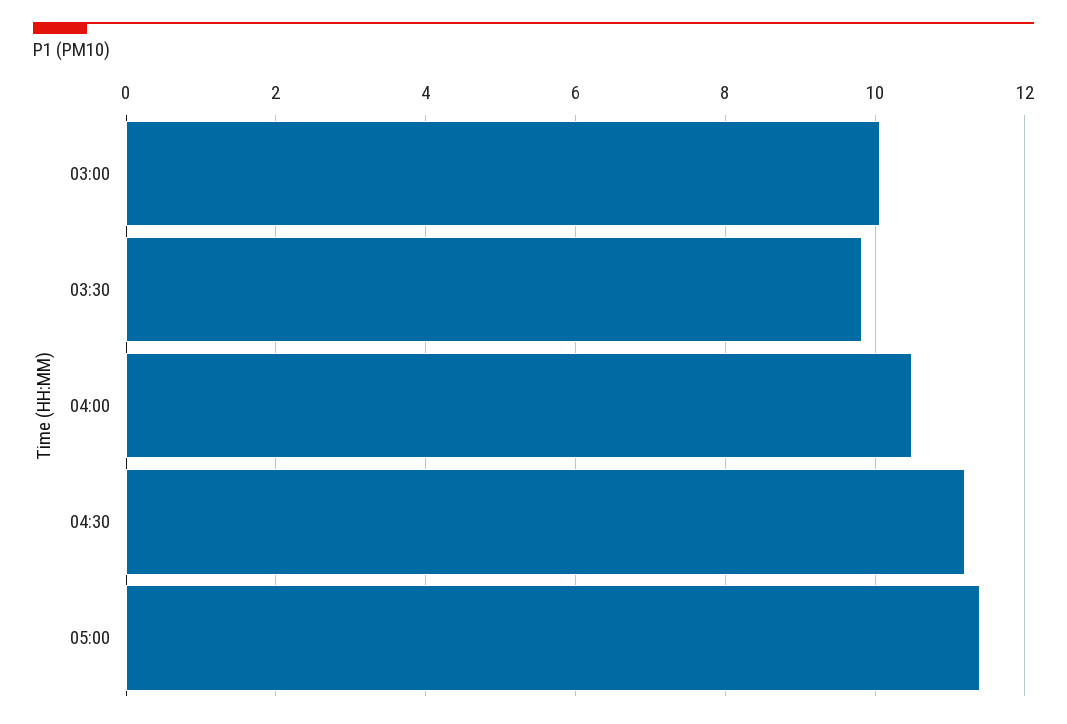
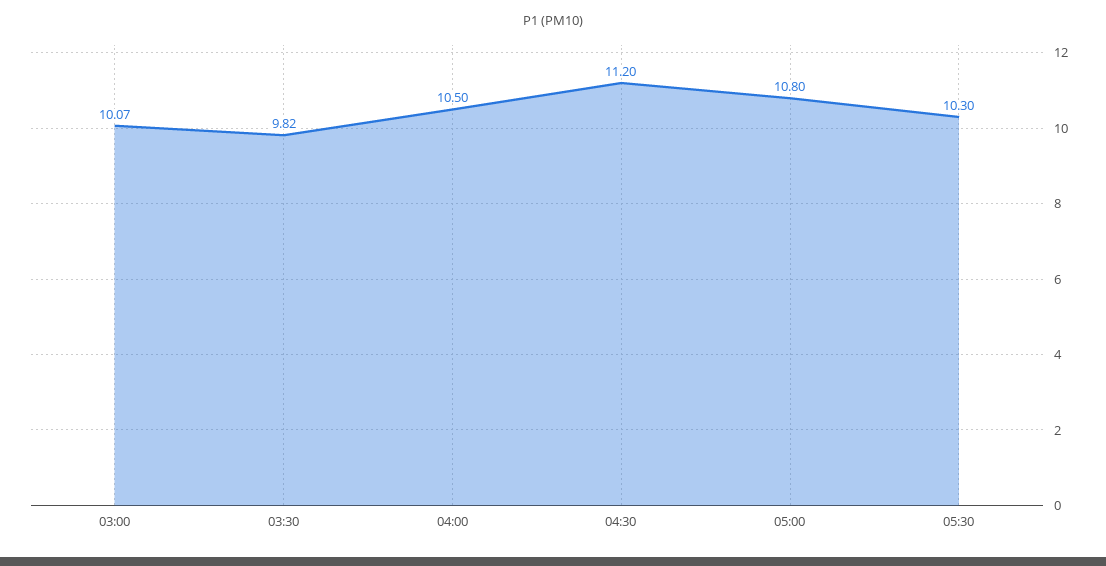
05:00: 11.4 -> 10.8
05:30: none -> 10.3

